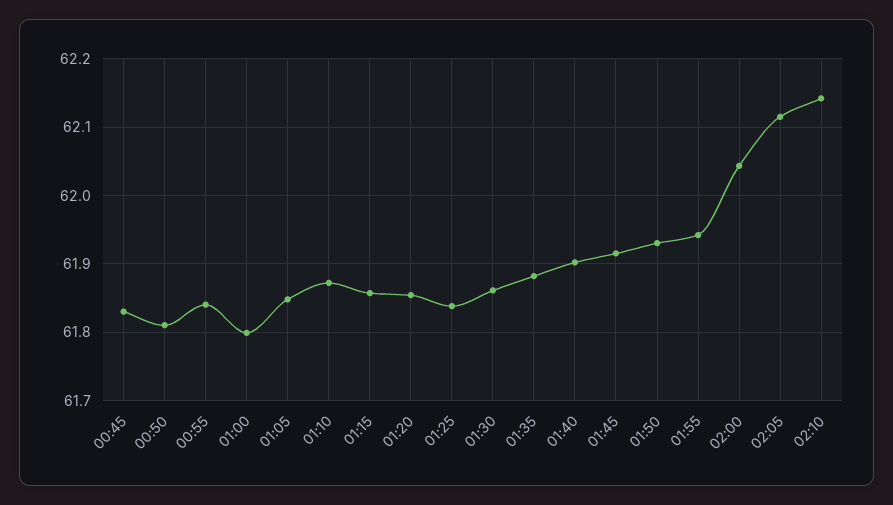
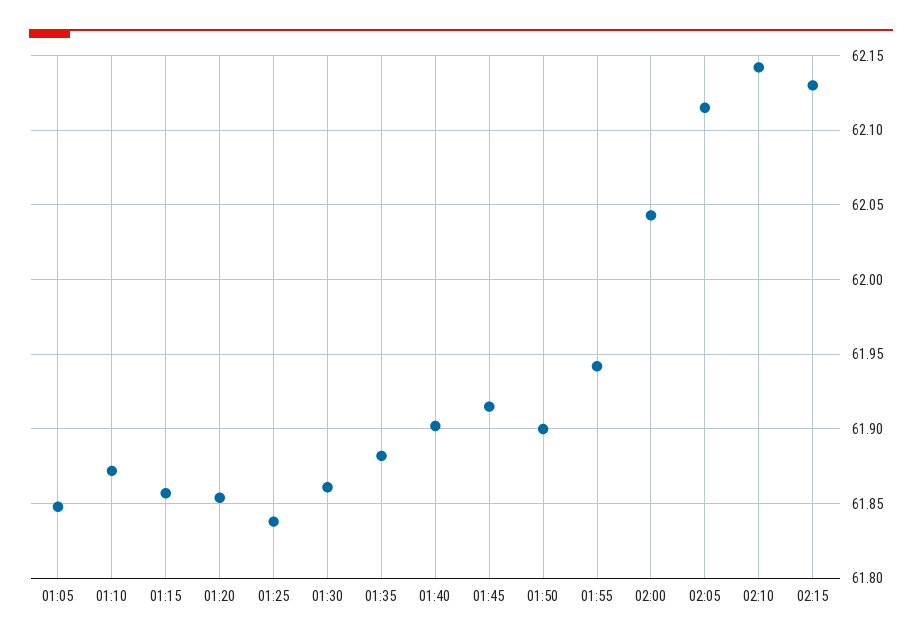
00:45: 61.83 -> none
00:50: 61.81 -> none
00:55: 61.84 -> none
01:00: 61.8 -> none
01:50: 61.93 -> 61.9
02:15: none -> 62.13

